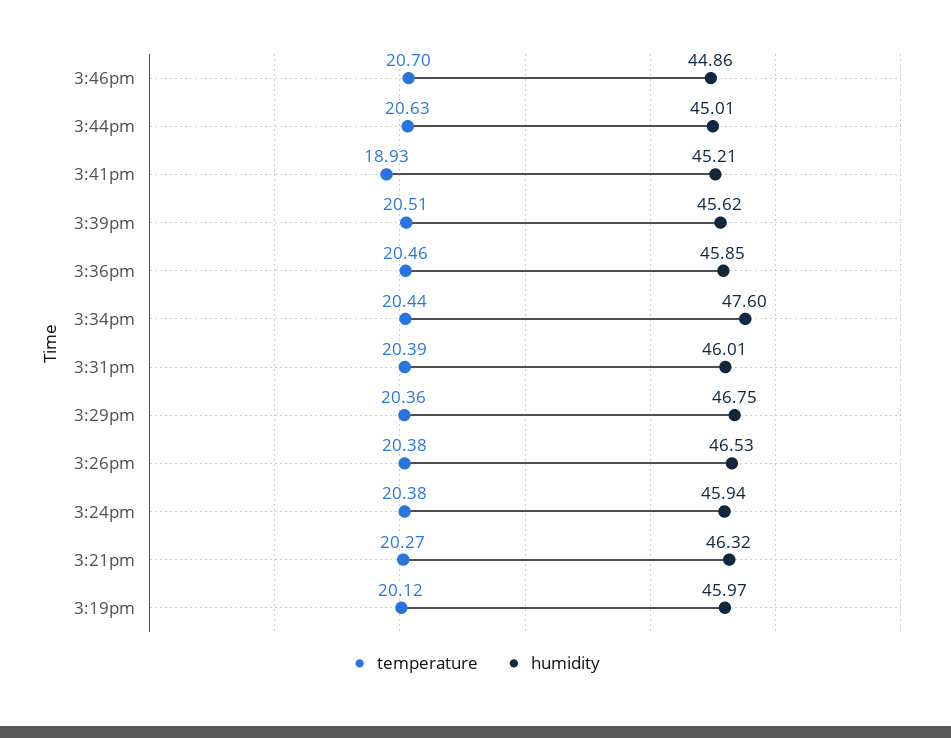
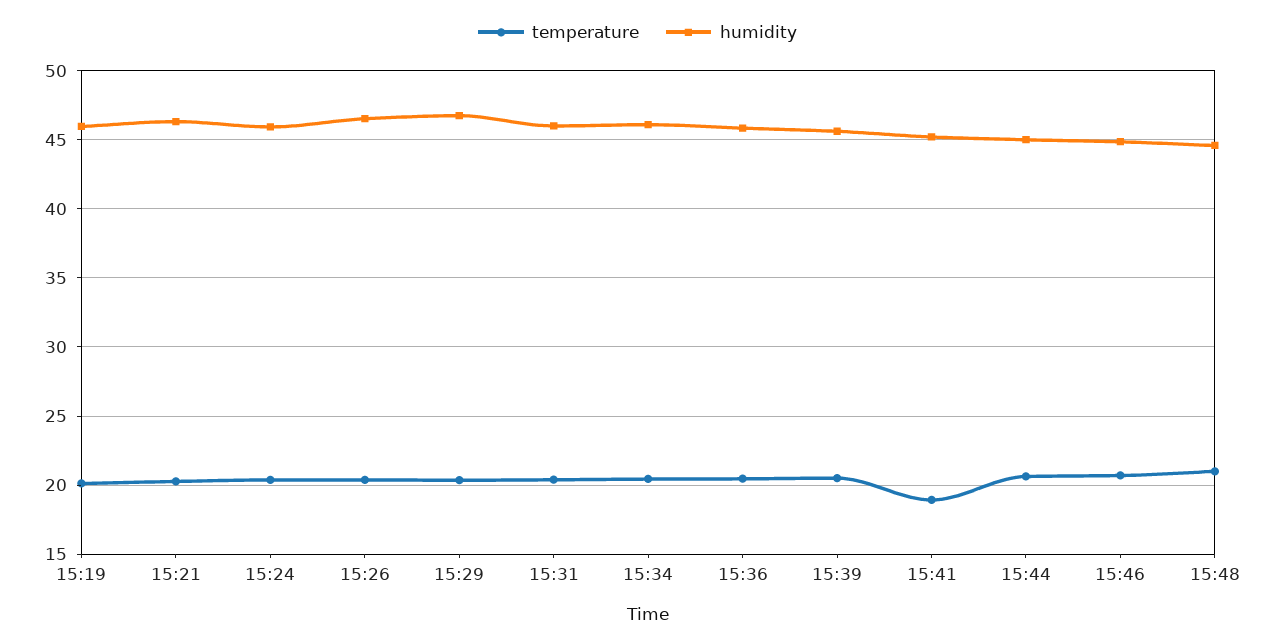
humidity, 3:34pm: 47.6 -> 46
temperature, 15:48: none -> 21
humidity, 15:48: none -> 44.5

